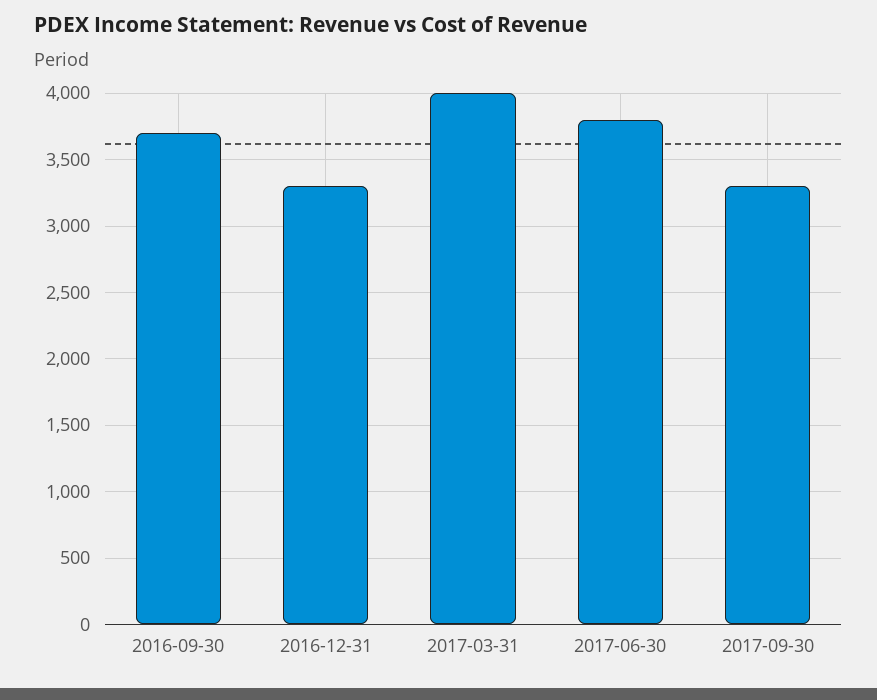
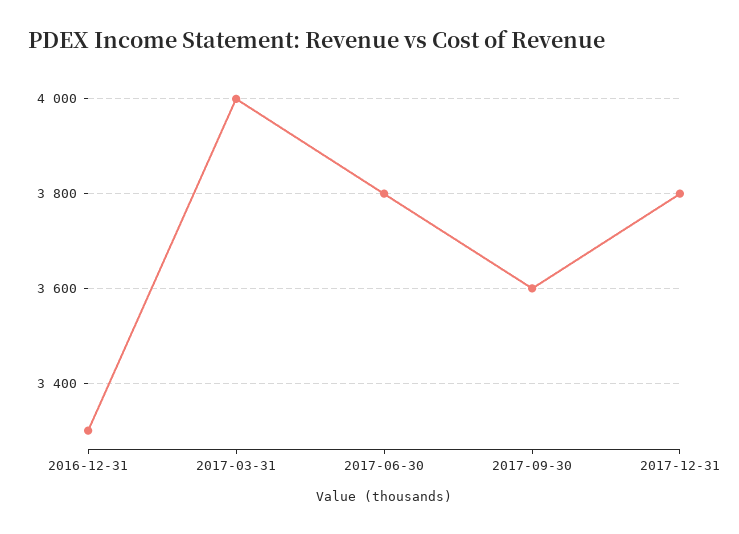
2016-09-30: 3700 -> none
2017-09-30: 3300 -> 3600
2017-12-31: none -> 3800

